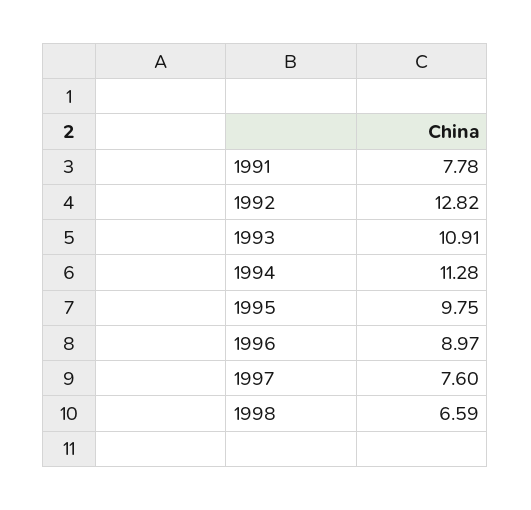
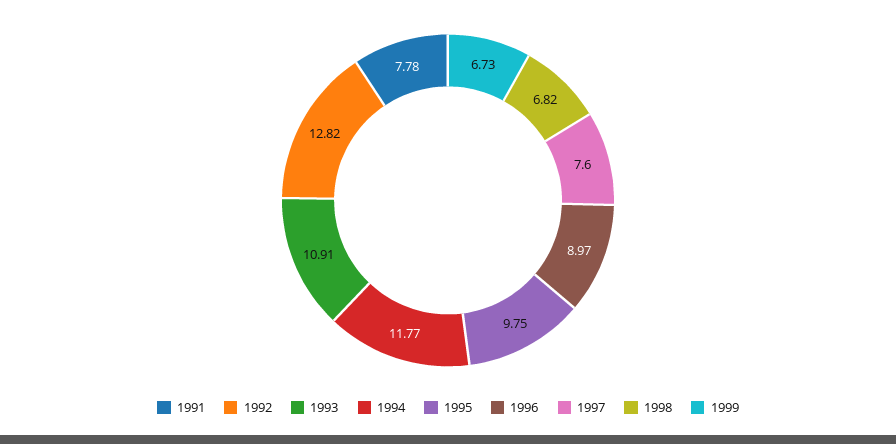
1994: 11.28 -> 11.77
1998: 6.59 -> 6.82
1999: none -> 6.73

